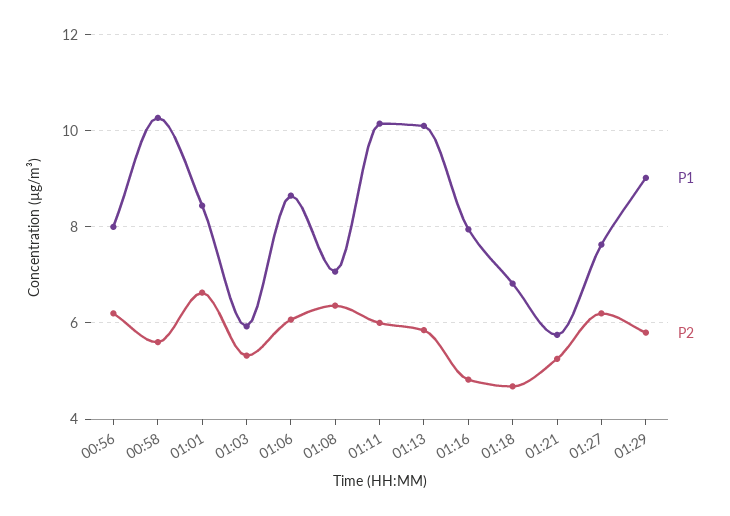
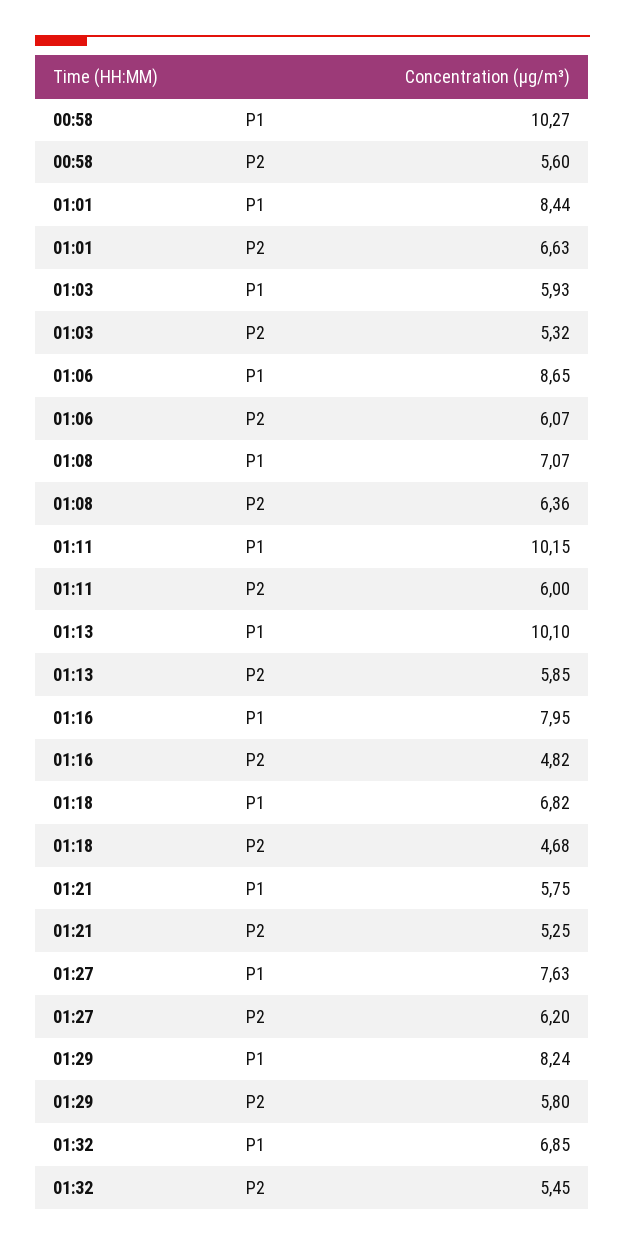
P1, 00:56: 8 -> none
P2, 00:56: 6.2 -> none
P1, 01:29: 9 -> 8.24
P1, 01:32: none -> 6.85
P2, 01:32: none -> 5.45

